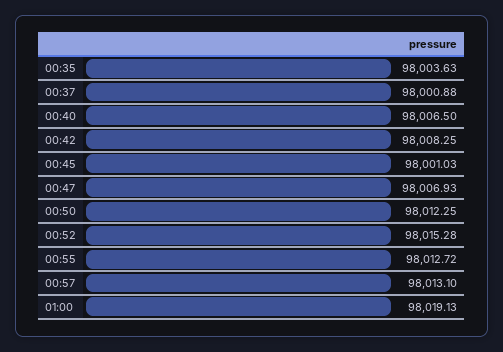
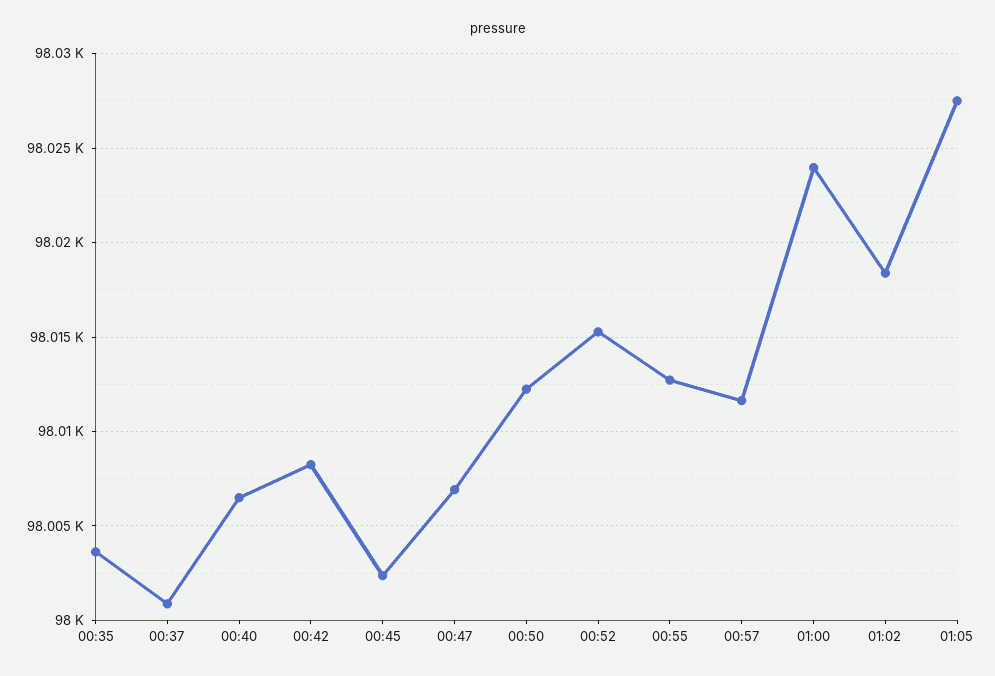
00:45: 98001.03 -> 98002.5
00:57: 98013.1 -> 98011.5
01:00: 98019.13 -> 98024
01:02: none -> 98018.5
01:05: none -> 98027.5

